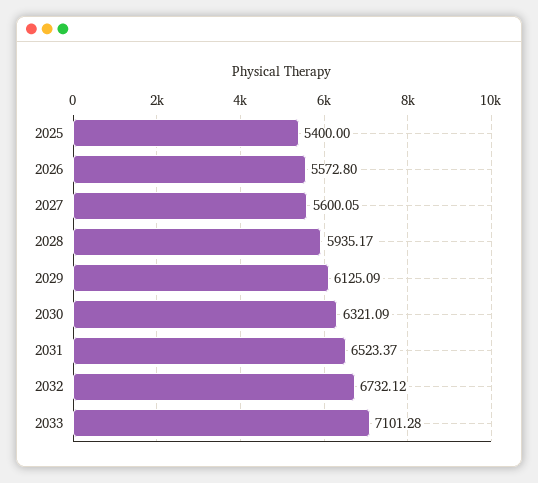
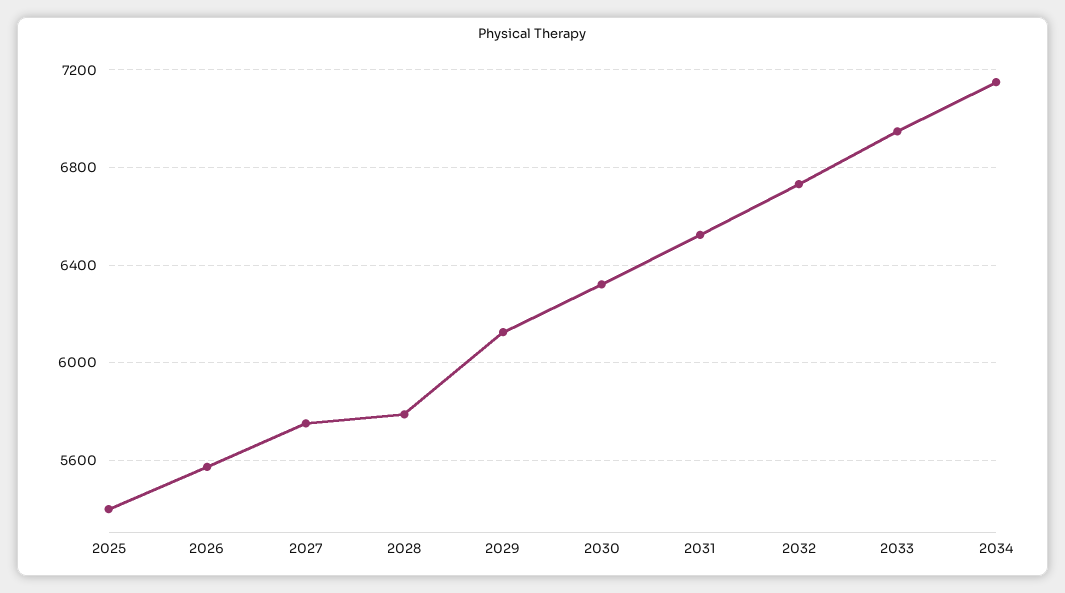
2027: 5600.05 -> 5750
2028: 5935.17 -> 5800
2033: 7101.28 -> 6950
2034: none -> 7150

